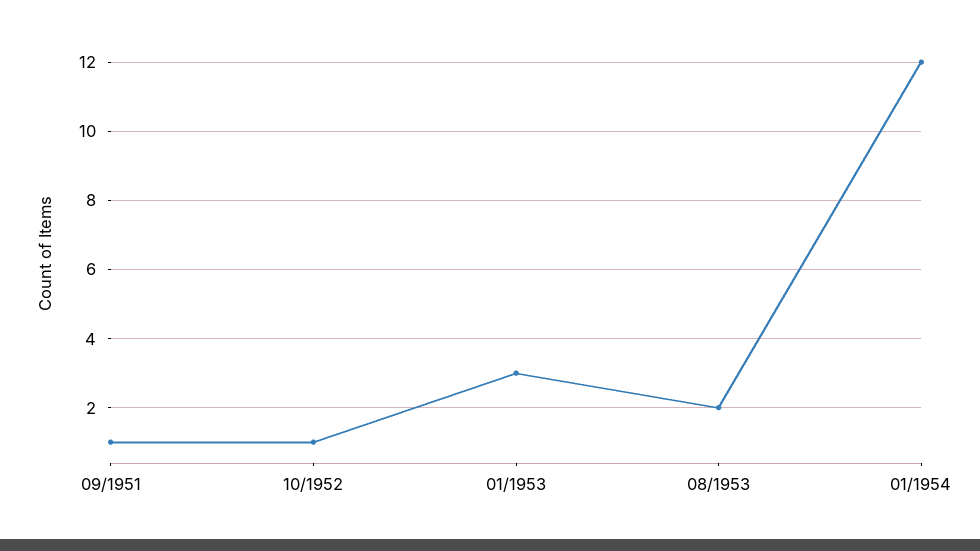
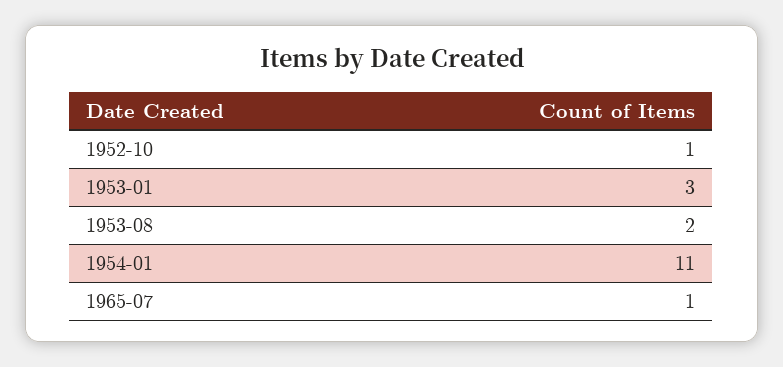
09/1951: 1 -> none
01/1954: 12 -> 11
1965-07: none -> 1

